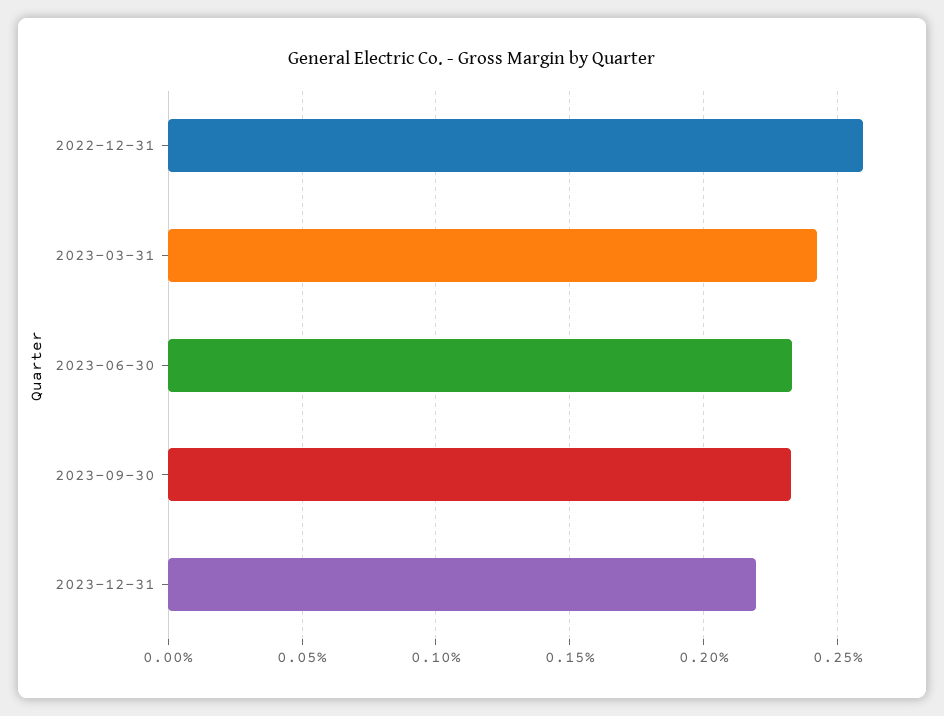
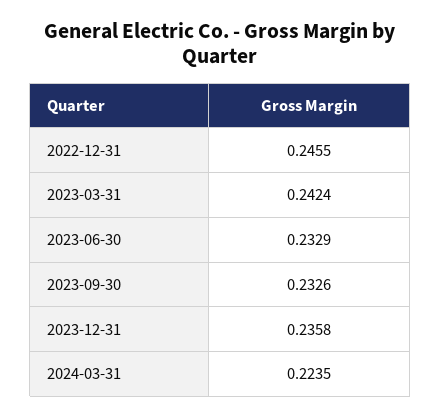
2022-12-31: 0.26 -> 0.2455
2023-12-31: 0.22 -> 0.2358
2024-03-31: none -> 0.2235

